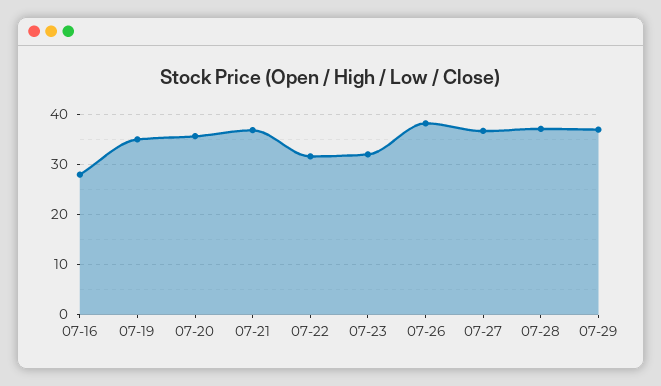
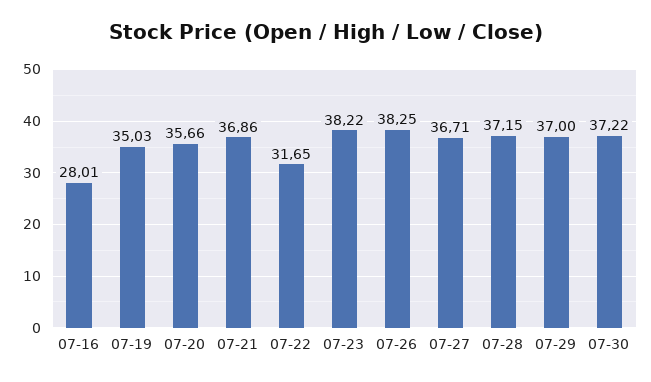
07-23: 32 -> 38.22
07-30: none -> 37.22

